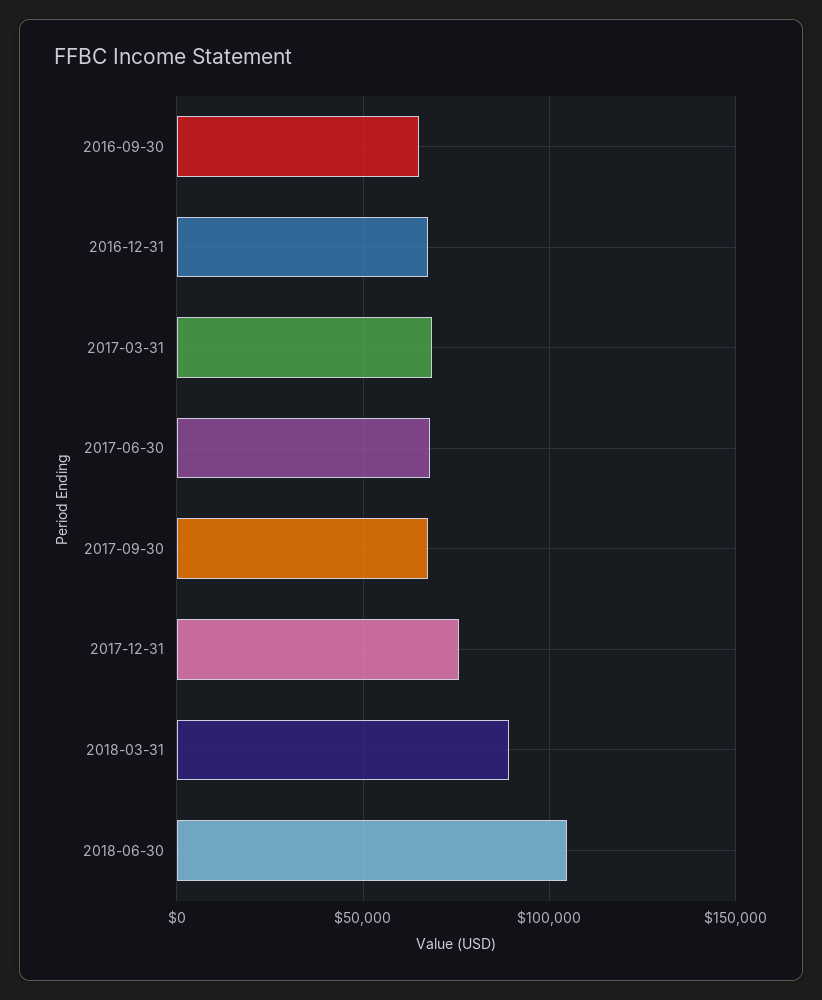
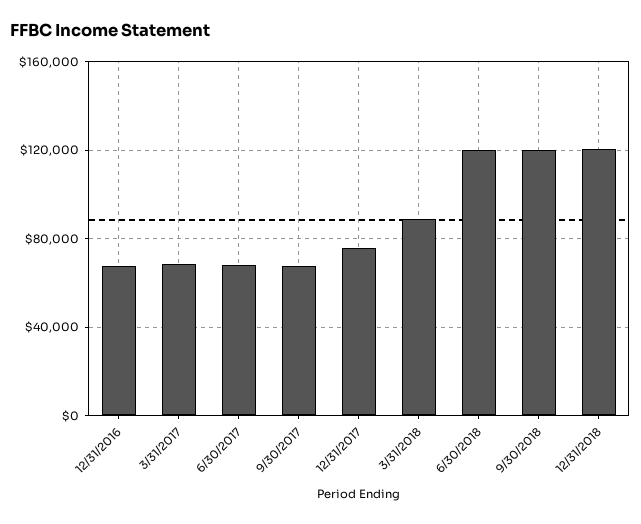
2016-09-30: 65000 -> none
2018-06-30: 105000 -> 120000
9/30/2018: none -> 120000
12/31/2018: none -> 120000

